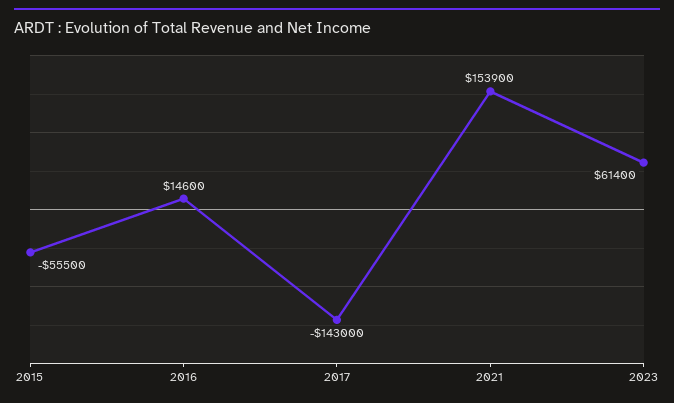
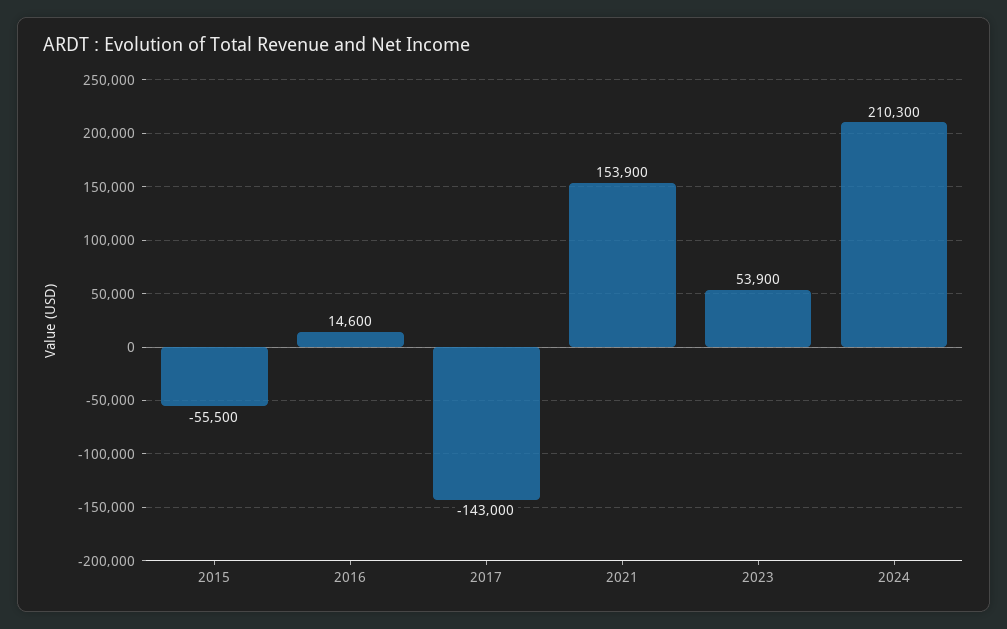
2023: 61400 -> 53900
2024: none -> 210300

